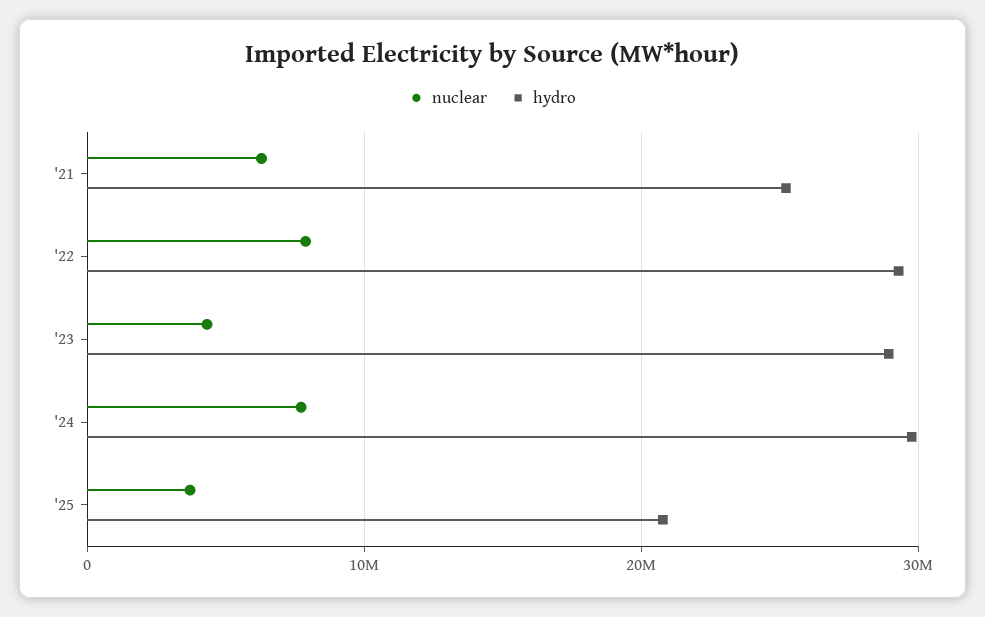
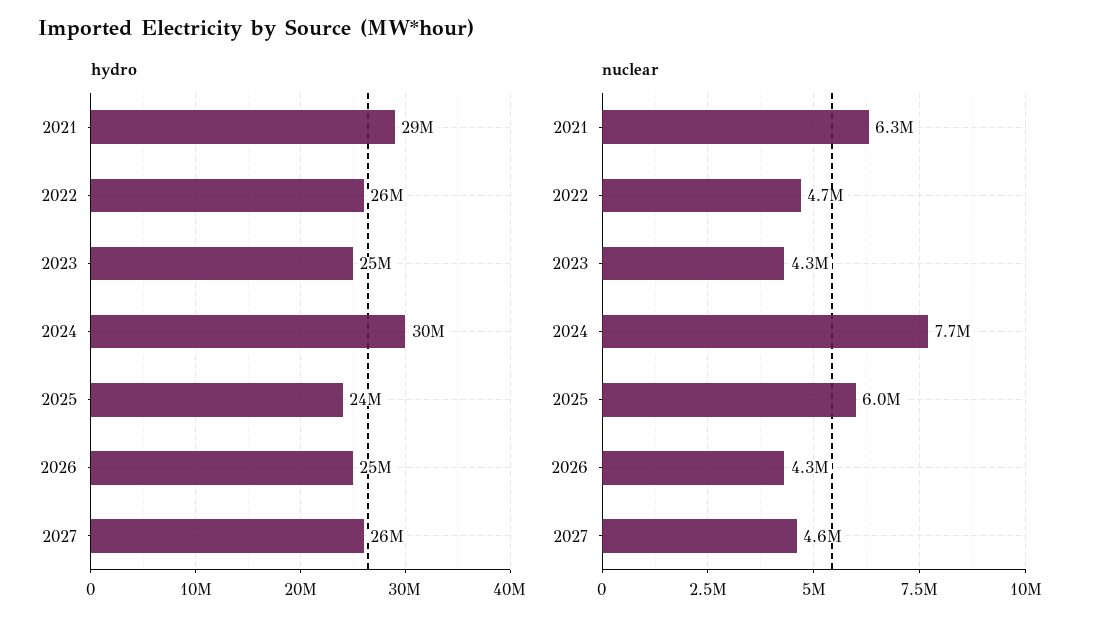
hydro, '21: 25000000 -> 29000000
nuclear, '22: 8000000 -> 4700000
hydro, '22: 29000000 -> 26000000
hydro, '23: 29000000 -> 25000000
nuclear, '25: 4000000 -> 6000000
hydro, '25: 21000000 -> 24000000
hydro, 2026: none -> 25000000
hydro, 2027: none -> 26000000
nuclear, 2026: none -> 4300000
nuclear, 2027: none -> 4600000

